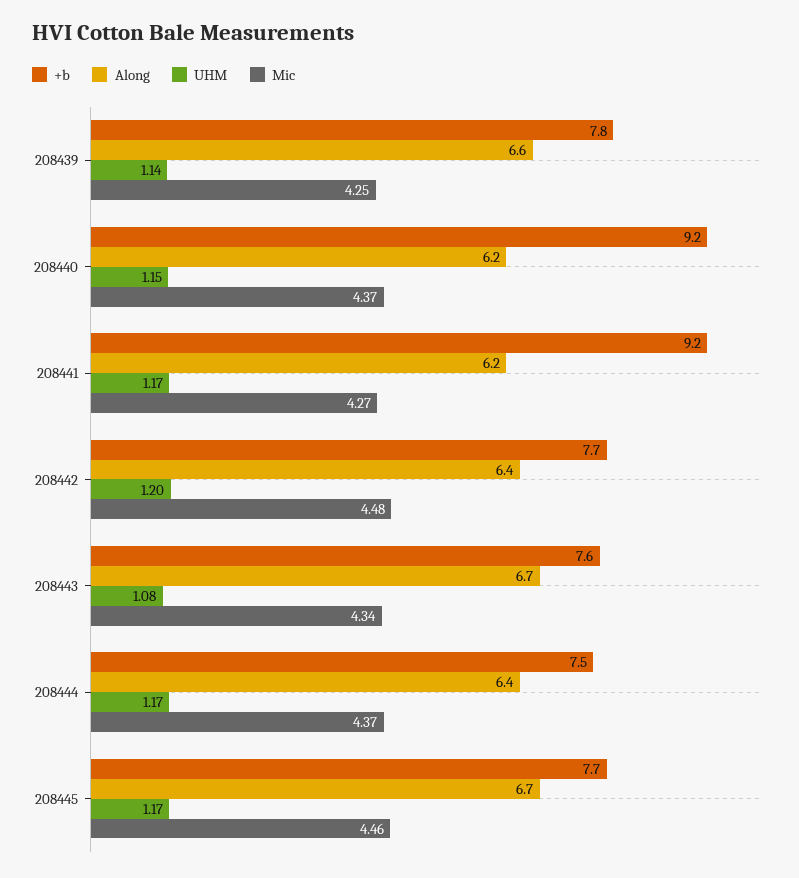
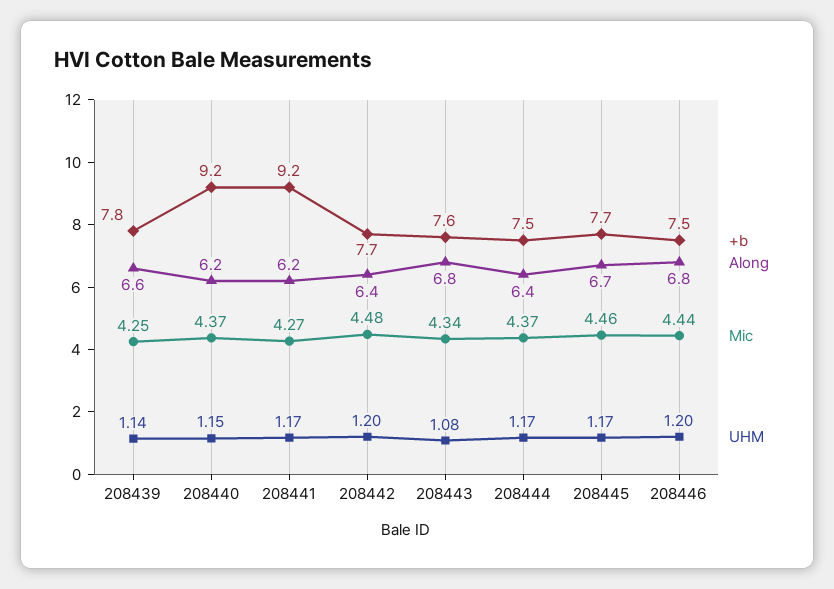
Along, 208443: 6.7 -> 6.8
+b, 208446: none -> 7.5
Along, 208446: none -> 6.8
Mic, 208446: none -> 4.44
UHM, 208446: none -> 1.2

